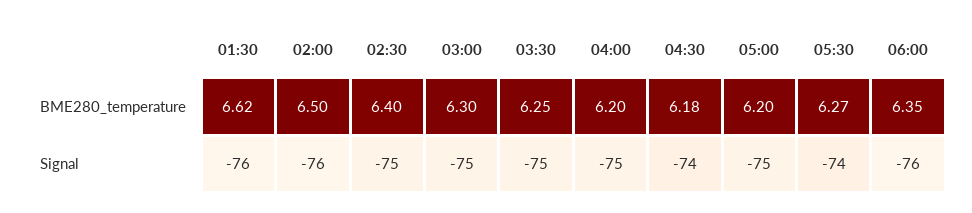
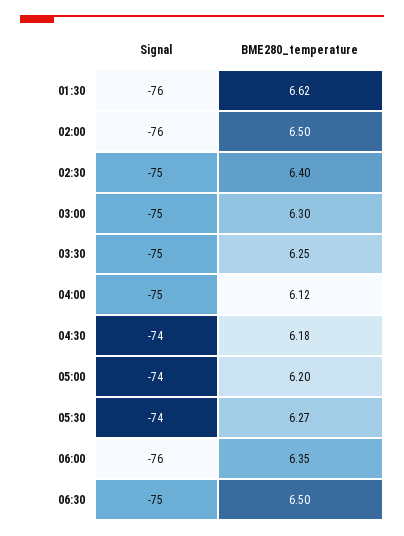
04:00, BME280_temperature: 6.2 -> 6.12
05:00, Signal: -75 -> -74
06:30, Signal: none -> -75
06:30, BME280_temperature: none -> 6.5

